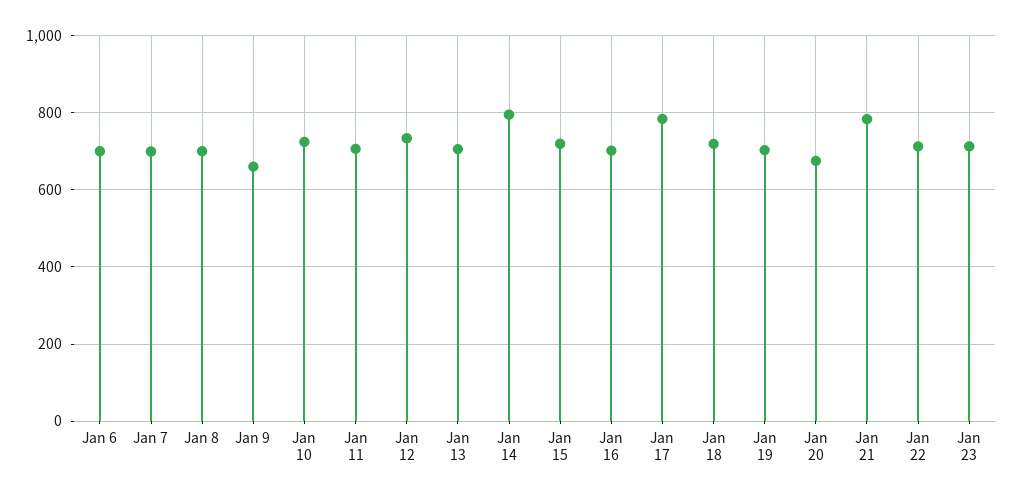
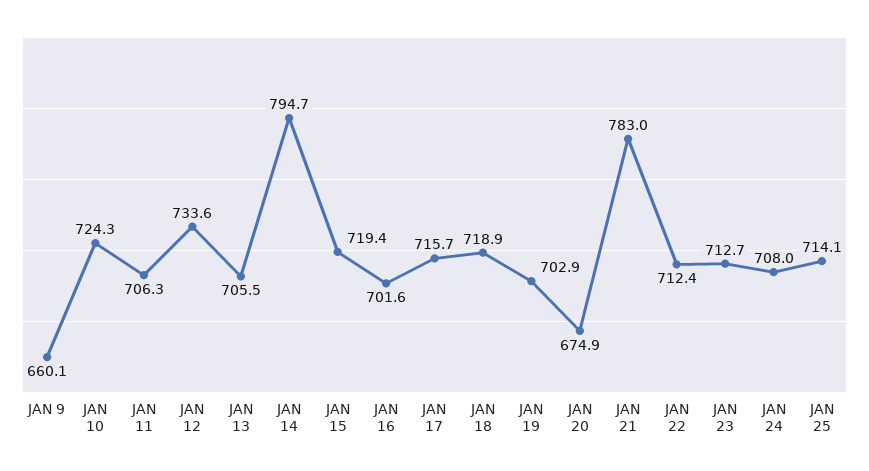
Jan 6: 700 -> none
Jan 7: 700 -> none
Jan 8: 700 -> none
Jan 17: 780 -> 715.7
JAN 24: none -> 708
JAN 25: none -> 714.1

